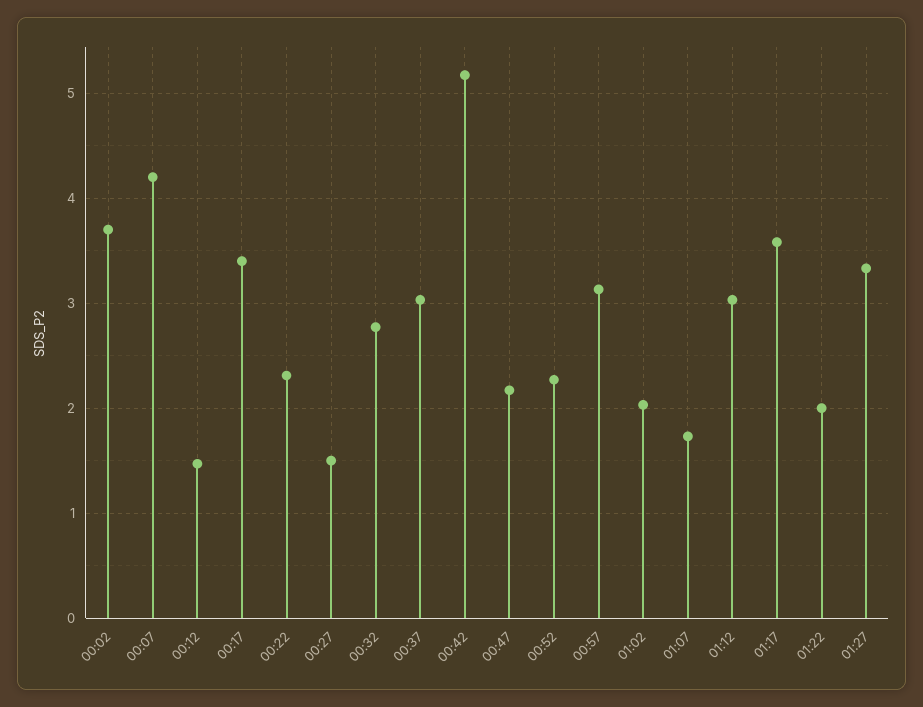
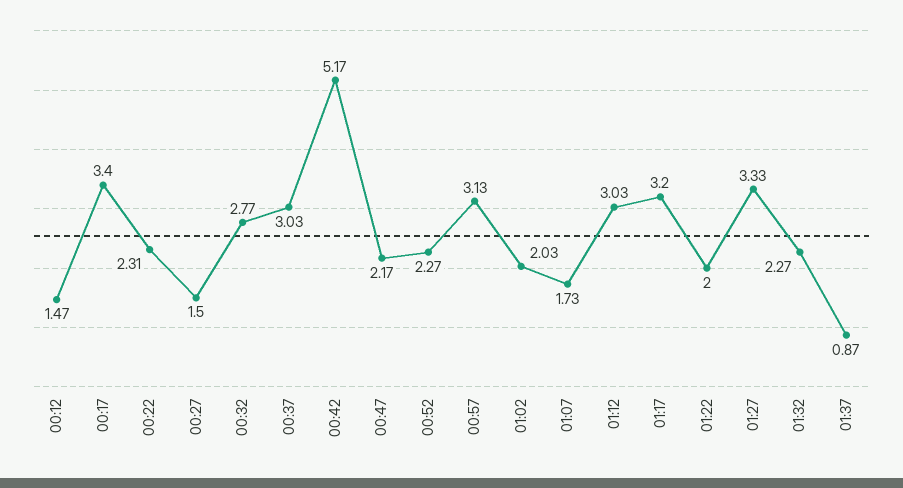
00:02: 3.7 -> none
00:07: 4.2 -> none
01:17: 3.6 -> 3.2
01:32: none -> 2.27
01:37: none -> 0.87

